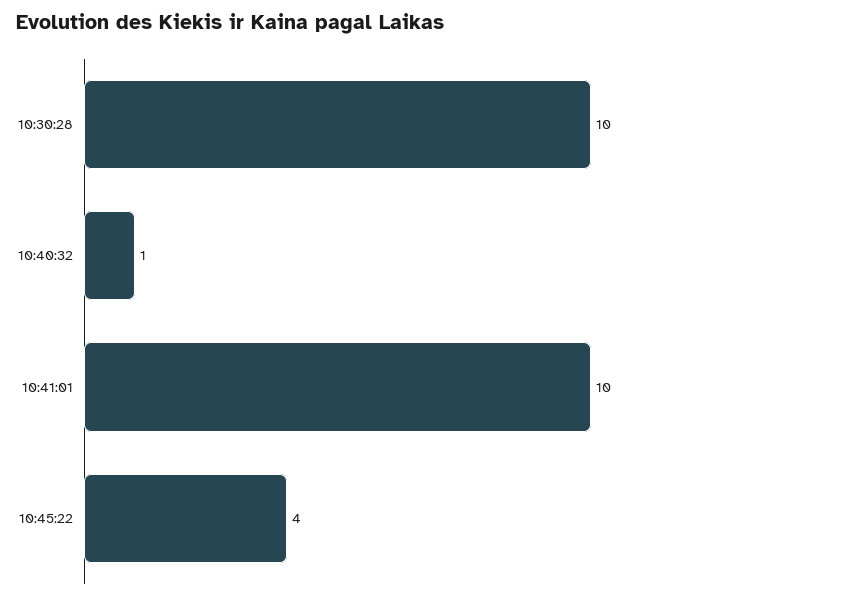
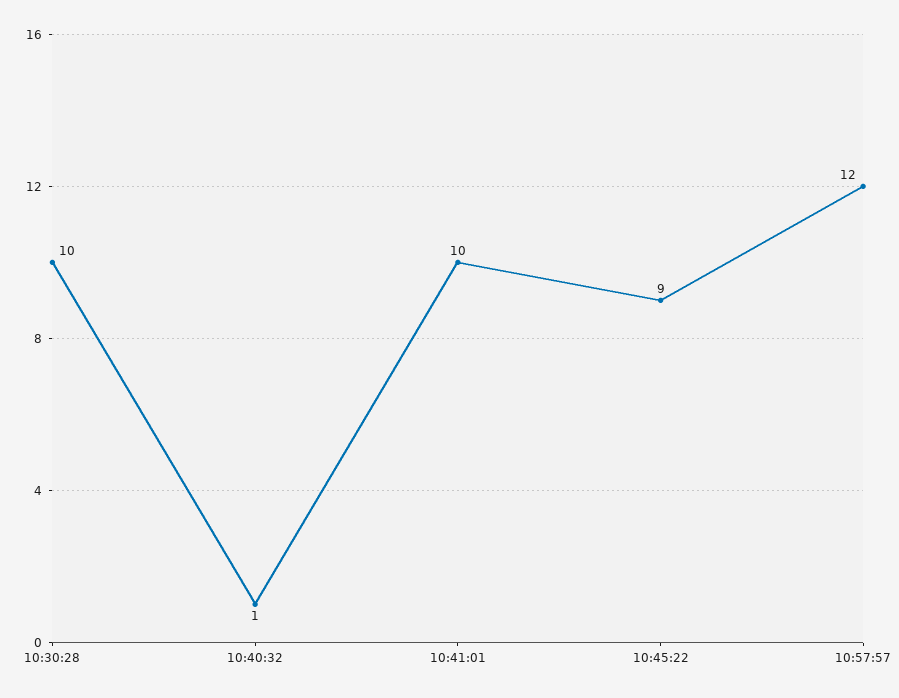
10:45:22: 4 -> 9
10:57:57: none -> 12

